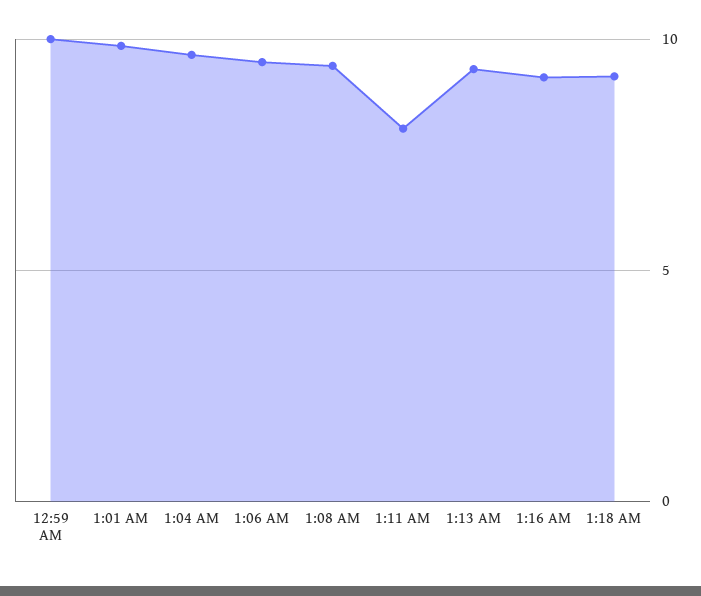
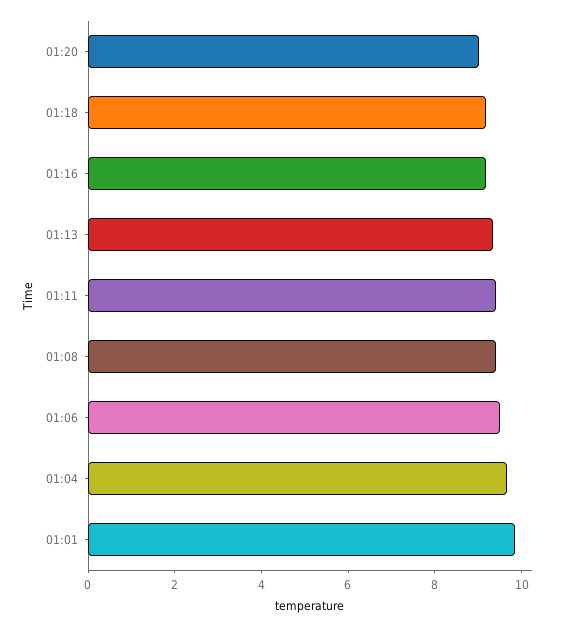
12:59 AM: 10 -> none
1:11 AM: 8 -> 9.5
01:20: none -> 9

